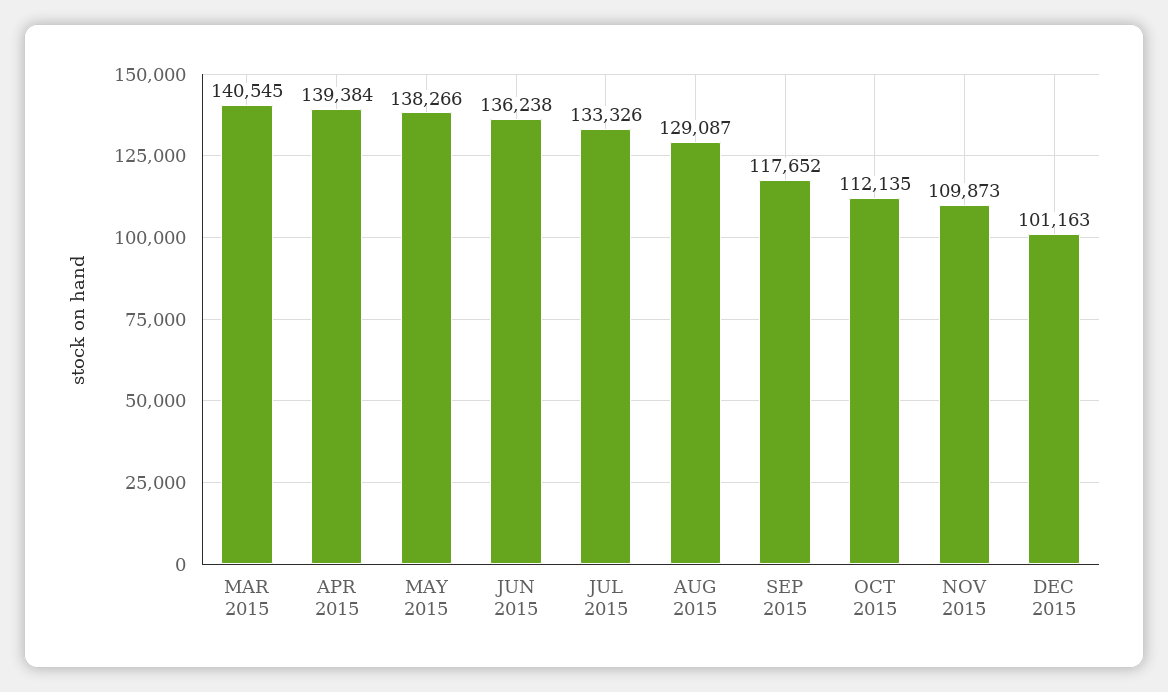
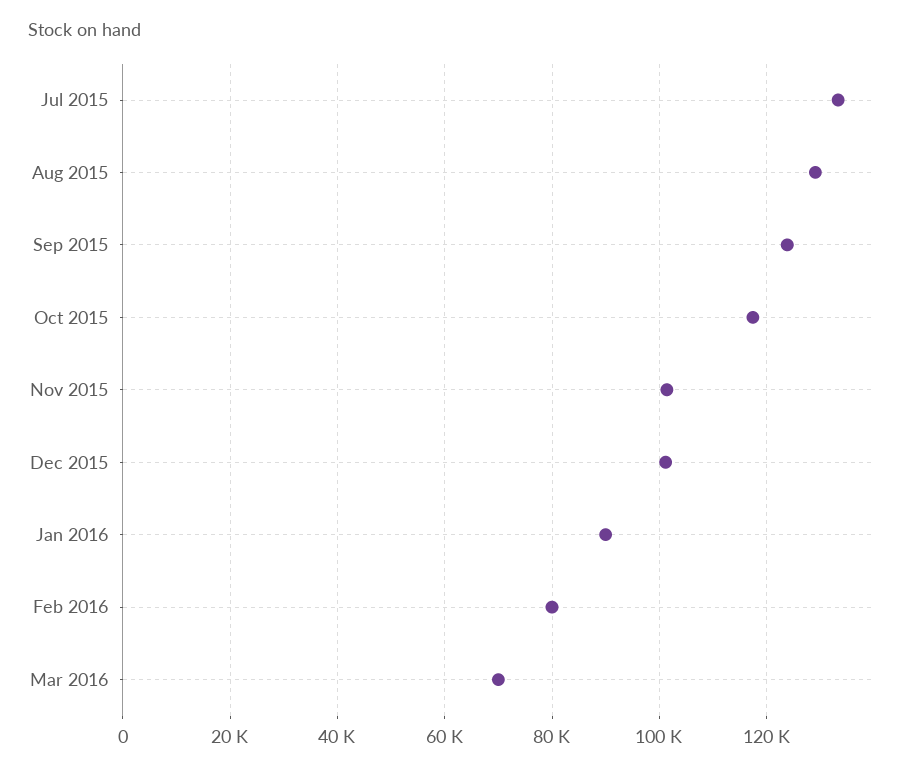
MAR 2015: 140545 -> none
APR 2015: 139384 -> none
MAY 2015: 138266 -> none
JUN 2015: 136238 -> none
SEP 2015: 117652 -> 124000
OCT 2015: 112135 -> 118000
NOV 2015: 109873 -> 102000
Jan 2016: none -> 90000
Feb 2016: none -> 80000
Mar 2016: none -> 70000

